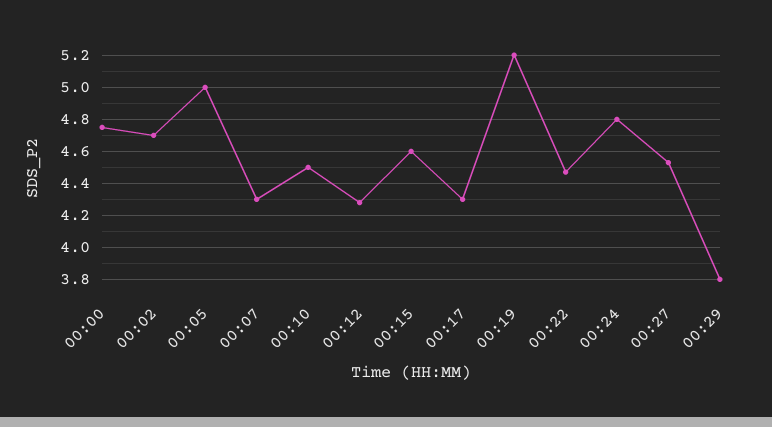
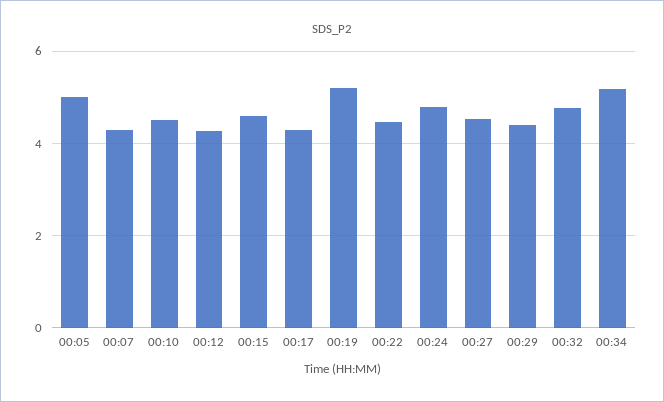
00:00: 4.75 -> none
00:02: 4.7 -> none
00:29: 3.8 -> 4.4
00:32: none -> 4.8
00:34: none -> 5.2

